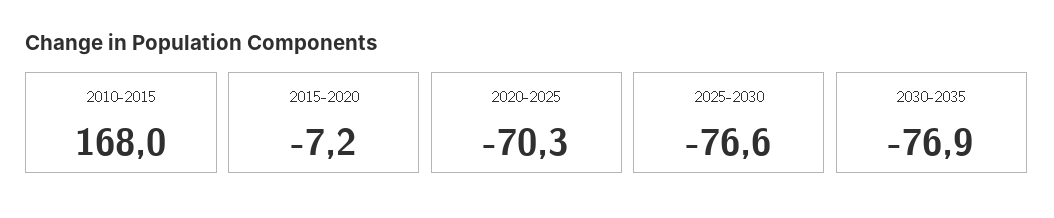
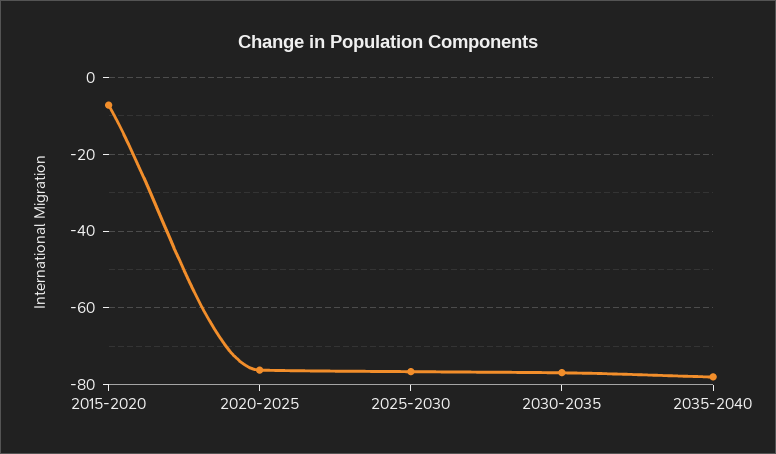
2010-2015: 168 -> none
2020-2025: -70.3 -> -76
2035-2040: none -> -78

